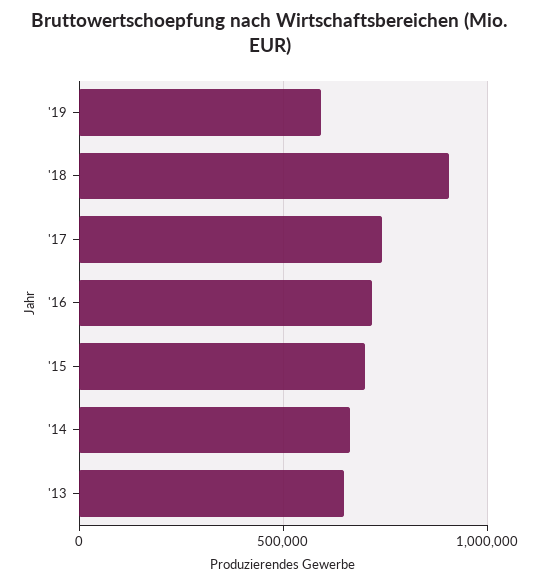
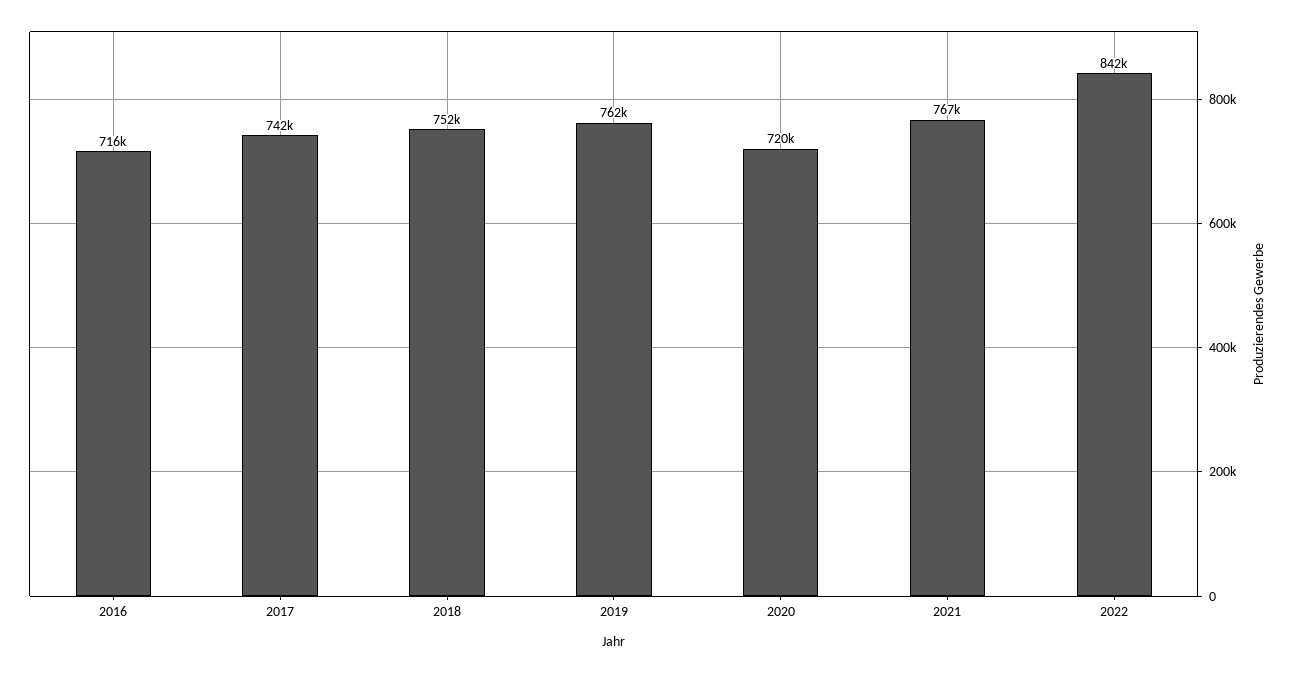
'19: 600000 -> 762000
'18: 900000 -> 752000
'15: 700000 -> none
'14: 650000 -> none
'13: 650000 -> none
2020: none -> 720000
2021: none -> 767000
2022: none -> 842000

